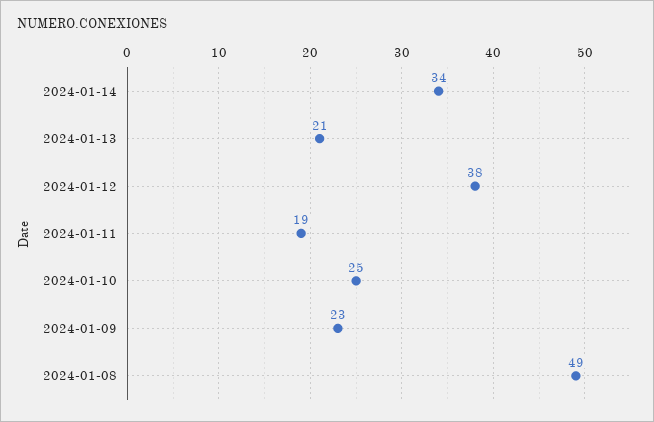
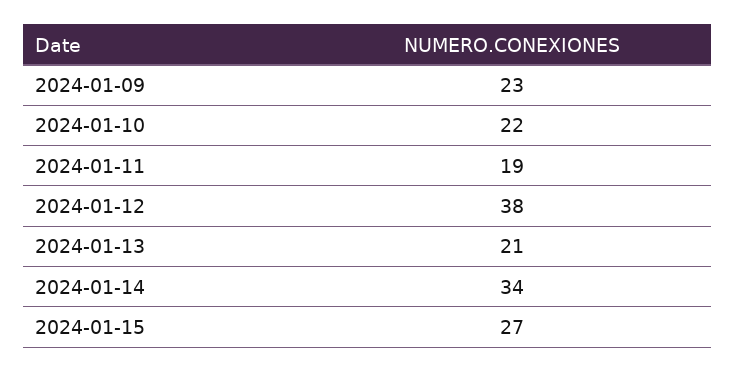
2024-01-10: 25 -> 22
2024-01-08: 49 -> none
2024-01-15: none -> 27

